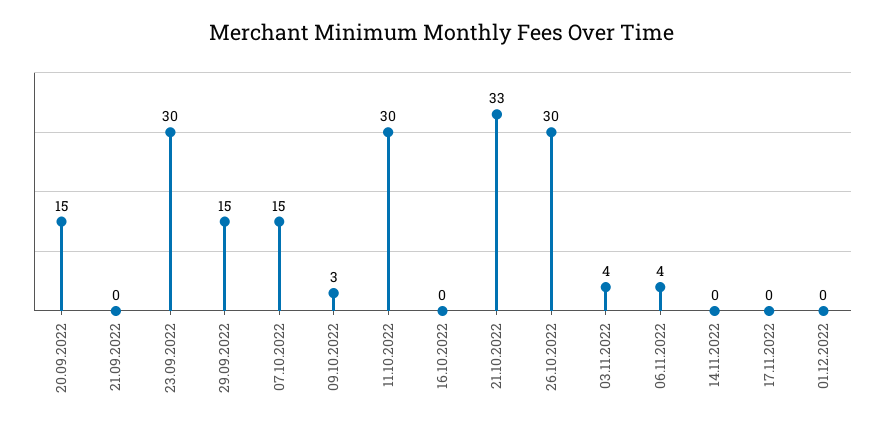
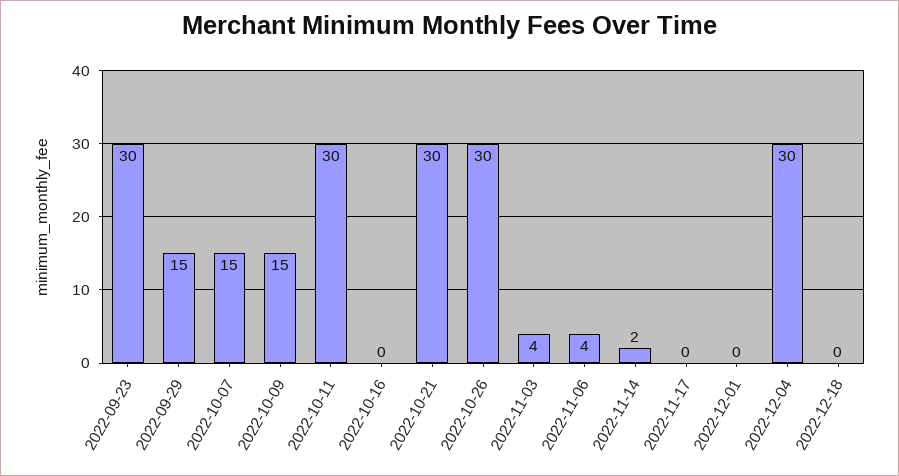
20.09.2022: 15 -> none
21.09.2022: 0 -> none
09.10.2022: 3 -> 15
21.10.2022: 33 -> 30
14.11.2022: 0 -> 2
2022-12-04: none -> 30
2022-12-18: none -> 0

